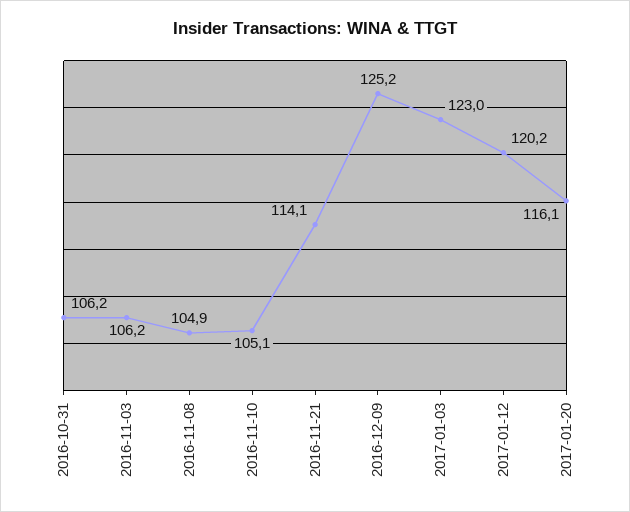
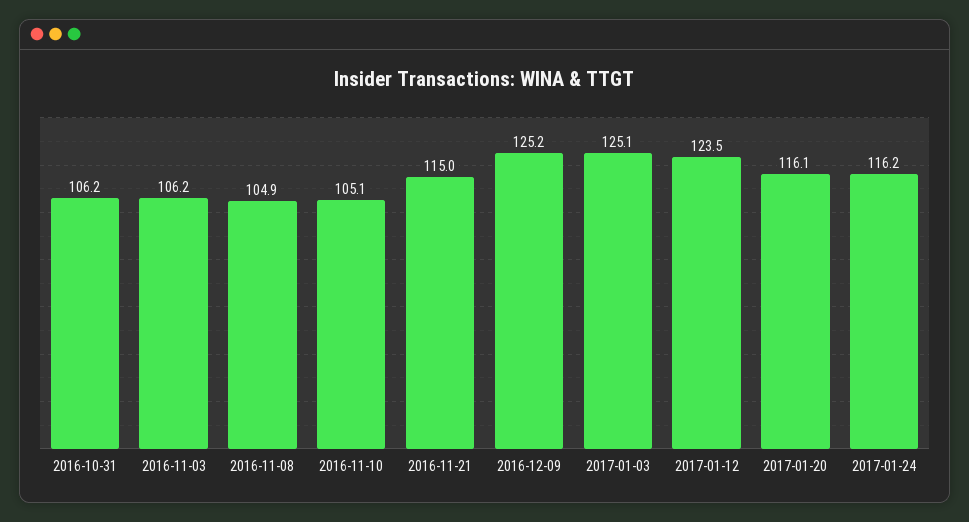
2016-11-21: 114.1 -> 115
2017-01-03: 123 -> 125.1
2017-01-12: 120.2 -> 123.5
2017-01-24: none -> 116.2

